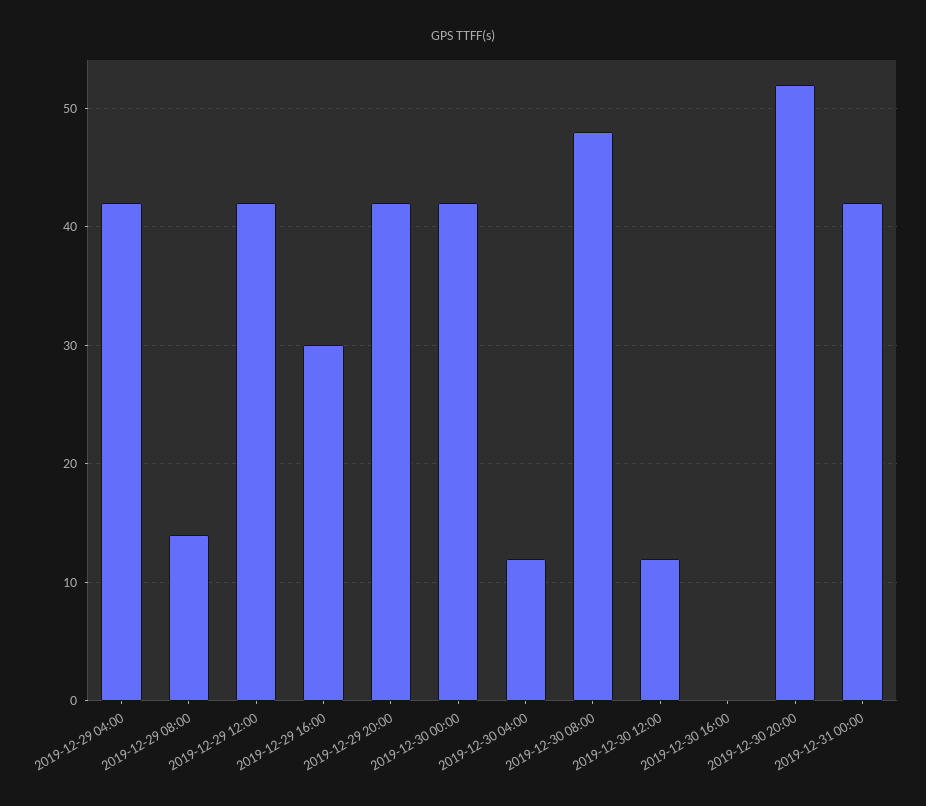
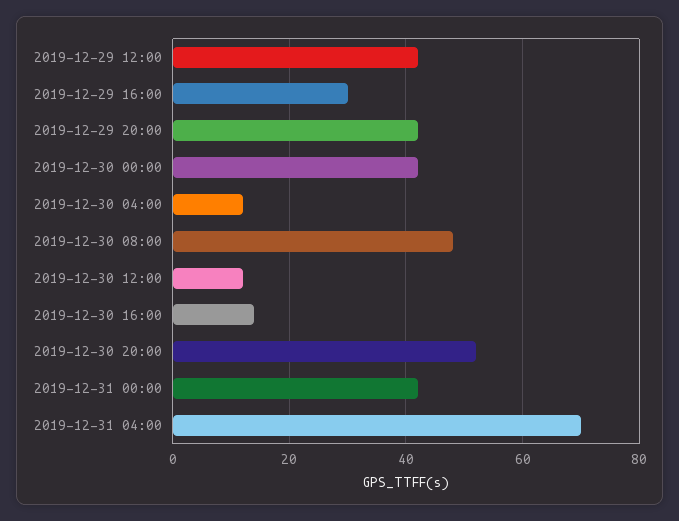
2019-12-29 04:00: 42 -> none
2019-12-29 08:00: 14 -> none
2019-12-30 16:00: 0 -> 15
2019-12-31 04:00: none -> 70

